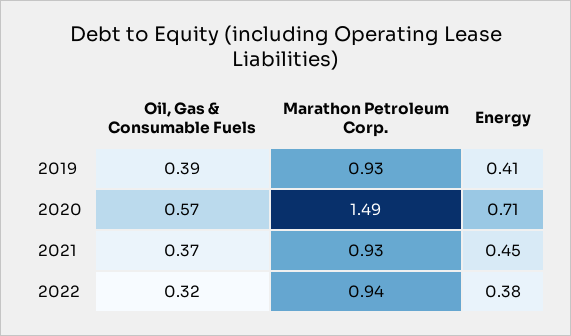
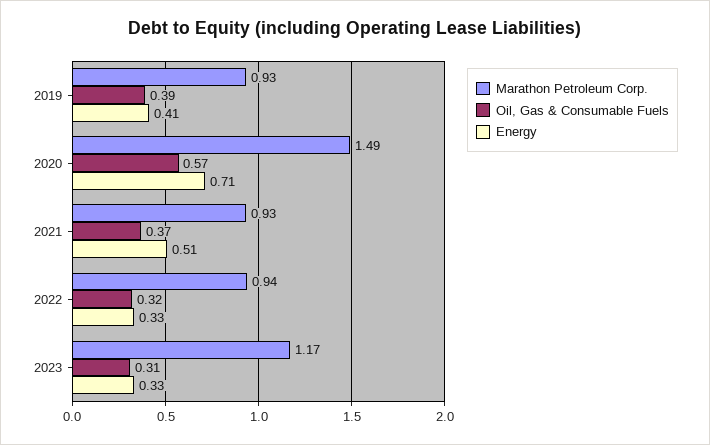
Energy, 2021: 0.45 -> 0.51
Energy, 2022: 0.38 -> 0.33
Marathon Petroleum Corp., 2023: none -> 1.17
Oil, Gas & Consumable Fuels, 2023: none -> 0.31
Energy, 2023: none -> 0.33

